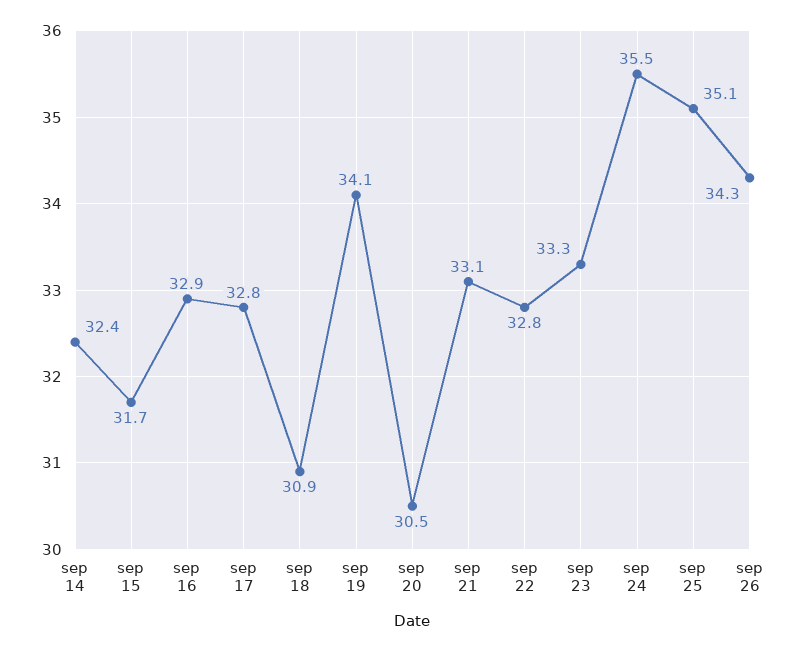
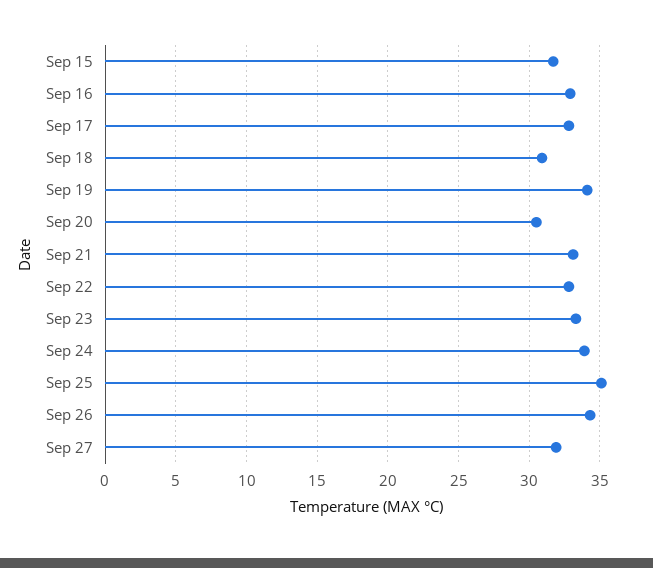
sep 14: 32.4 -> none
sep 24: 35.5 -> 34
Sep 27: none -> 32

